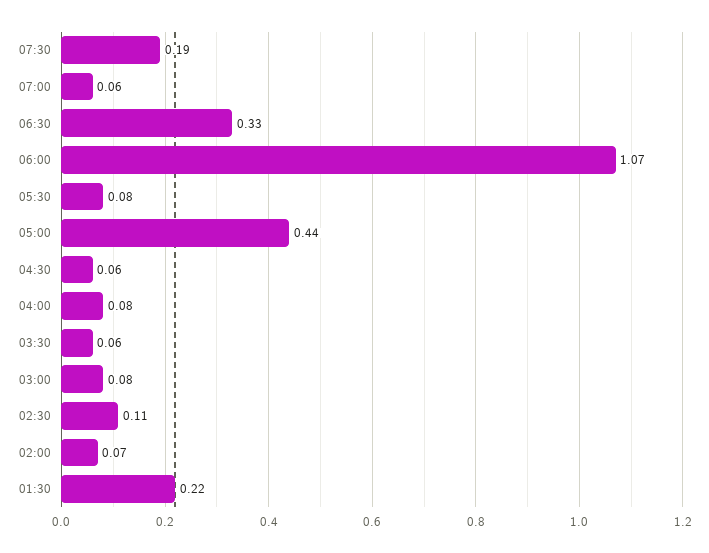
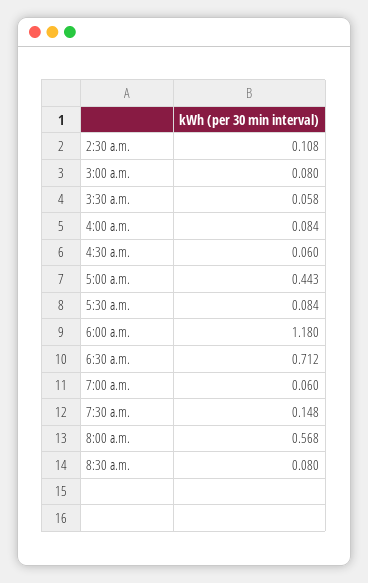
07:30: 0.19 -> 0.148
06:30: 0.33 -> 0.712
06:00: 1.07 -> 1.18
02:00: 0.07 -> none
01:30: 0.22 -> none
8:00 a.m.: none -> 0.568
8:30 a.m.: none -> 0.08

